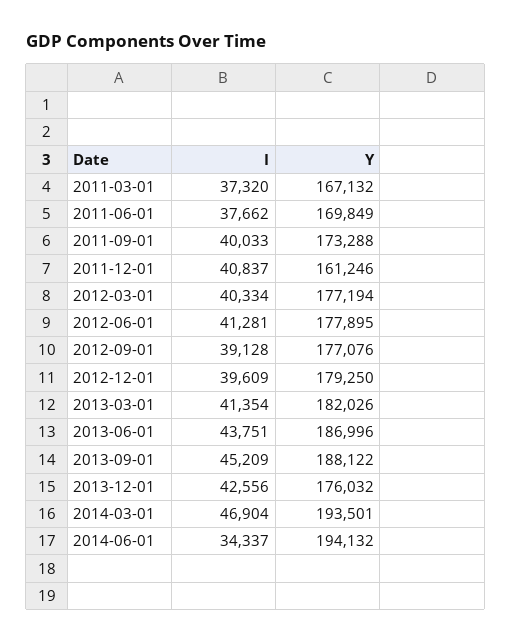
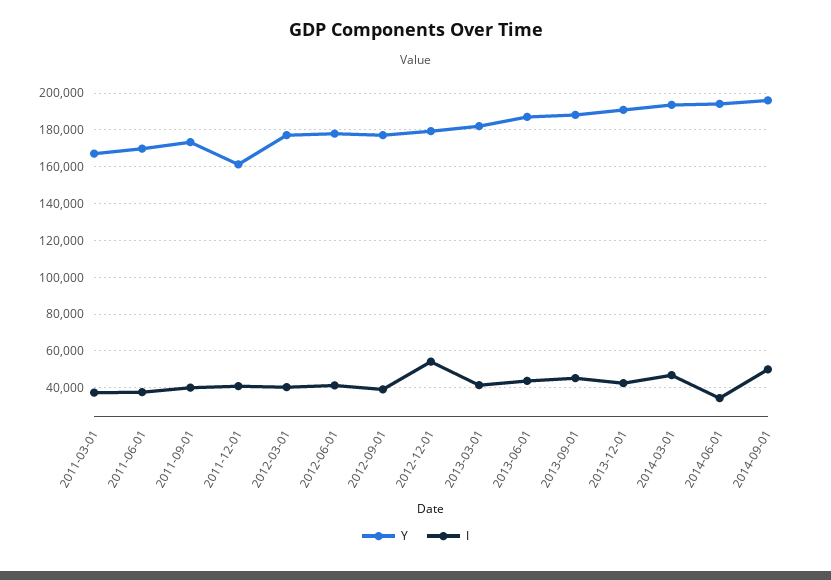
I, 2012-12-01: 39609 -> 55000
Y, 2013-12-01: 176032 -> 190000
Y, 2014-09-01: none -> 195000
I, 2014-09-01: none -> 50000

